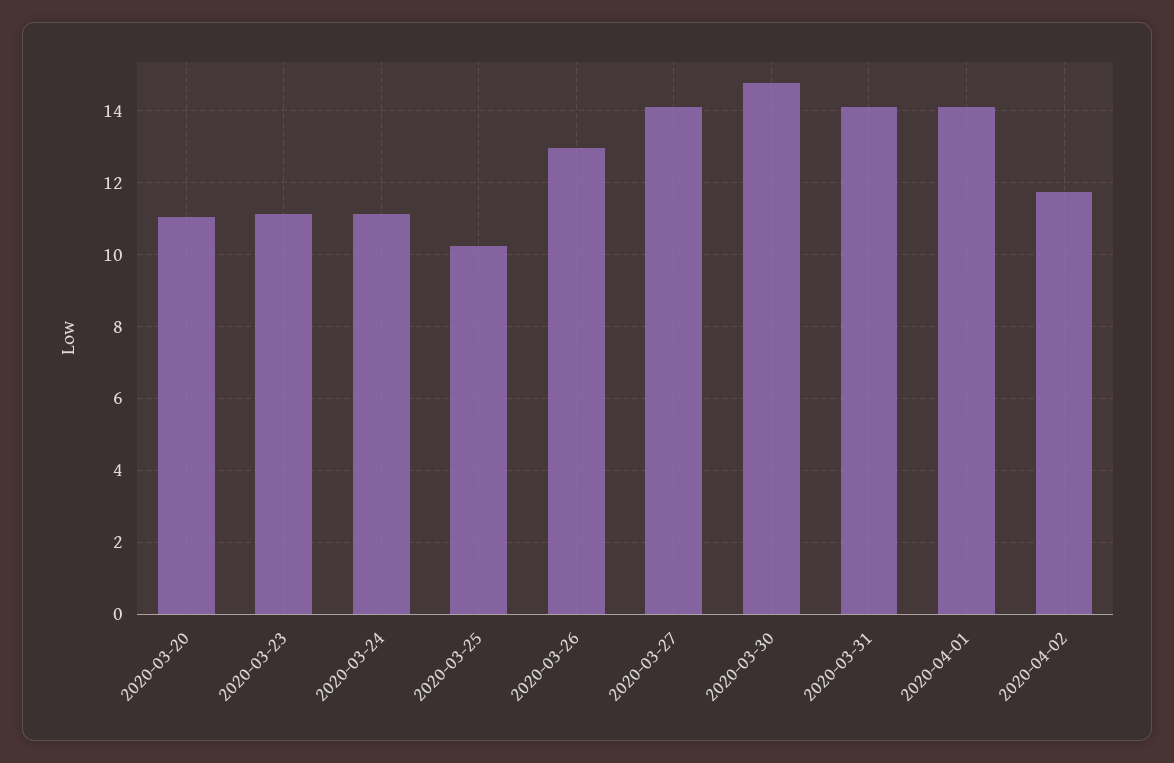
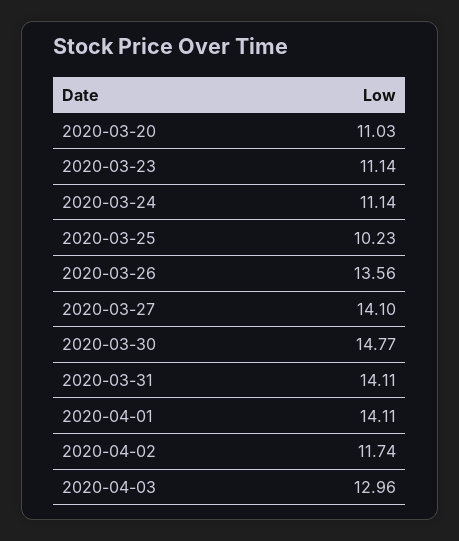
2020-03-26: 13 -> 13.56
2020-04-03: none -> 12.96

